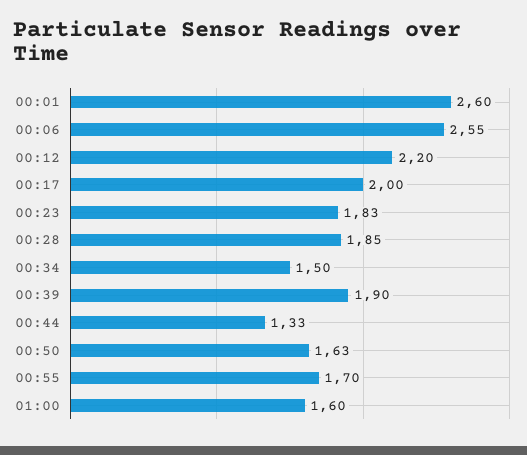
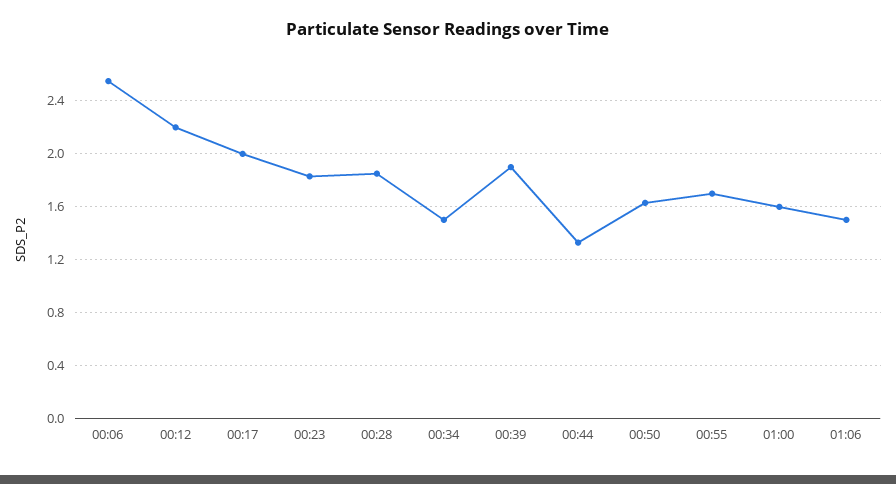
00:01: 2.6 -> none
01:06: none -> 1.5

